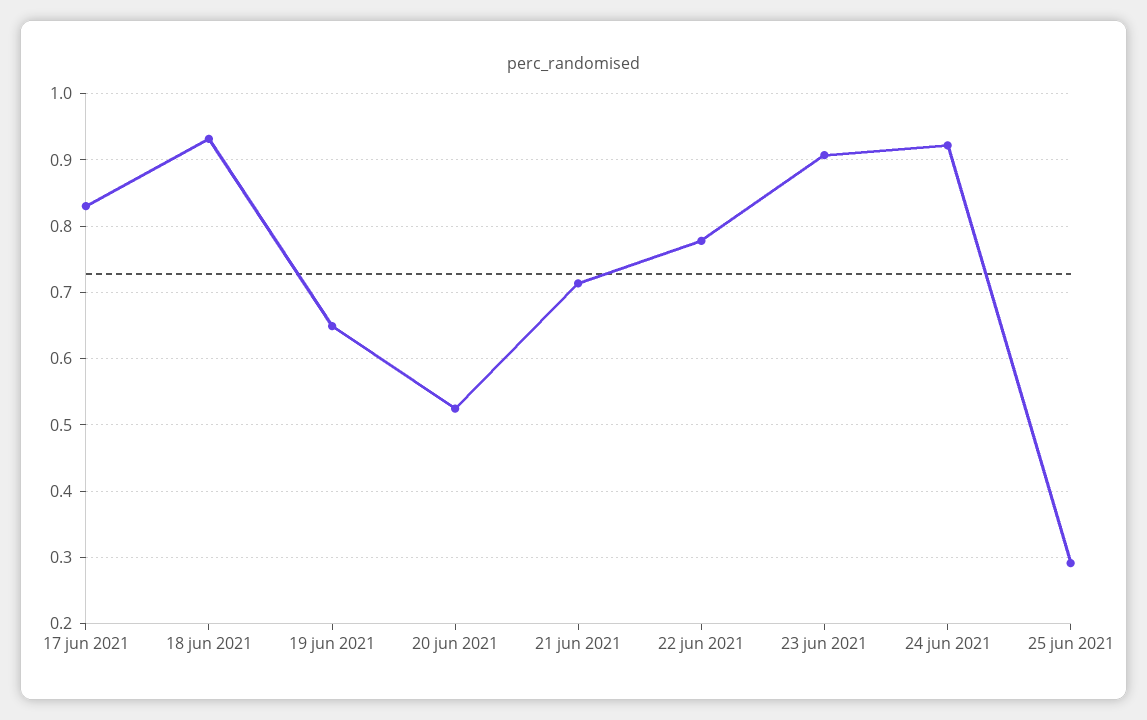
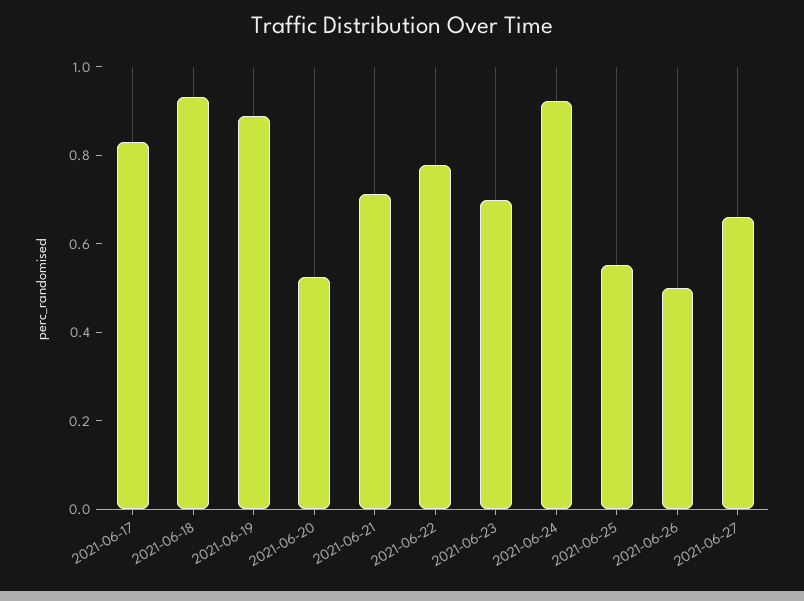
19 jun 2021: 0.65 -> 0.9
23 jun 2021: 0.91 -> 0.7
25 jun 2021: 0.29 -> 0.55
2021-06-26: none -> 0.5
2021-06-27: none -> 0.65

